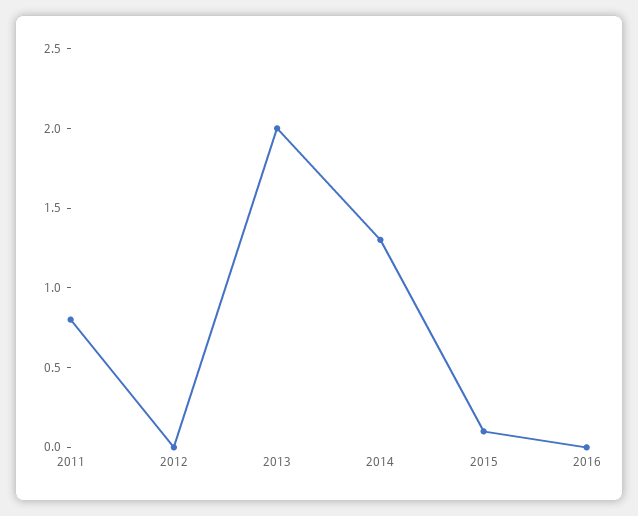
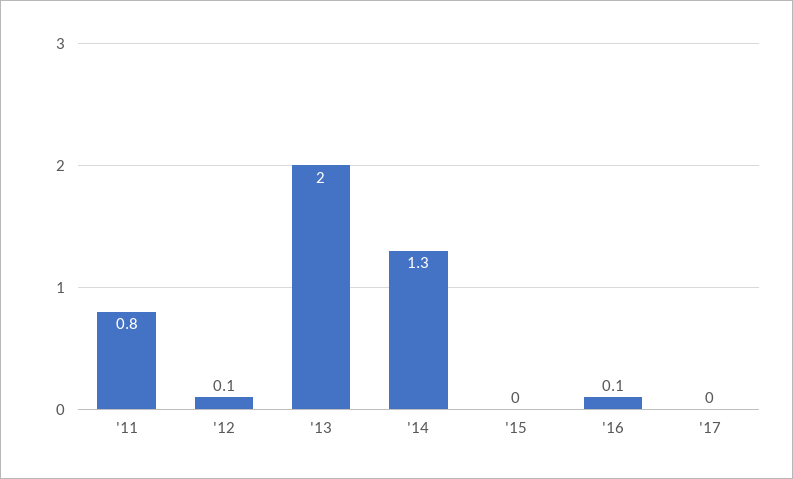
2012: 0 -> 0.1
2015: 0.1 -> 0
2016: 0 -> 0.1
'17: none -> 0

